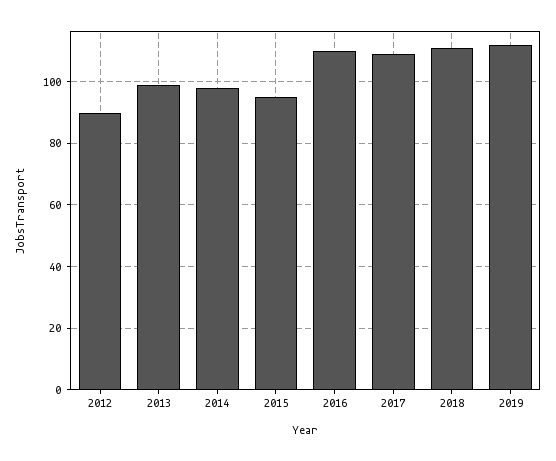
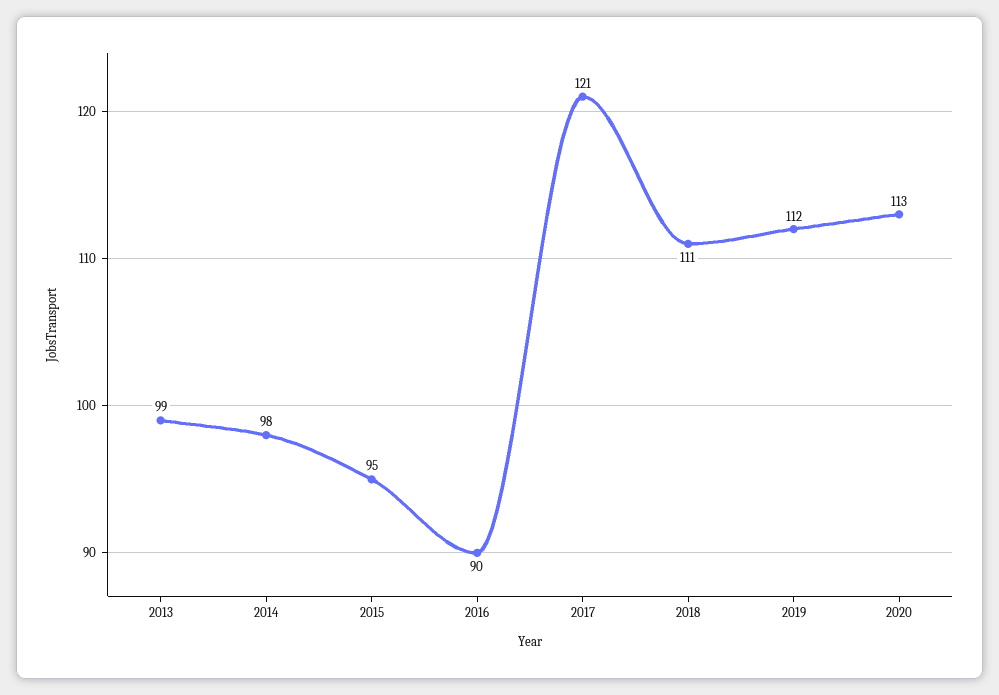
2012: 90 -> none
2016: 110 -> 90
2017: 110 -> 121
2020: none -> 113

